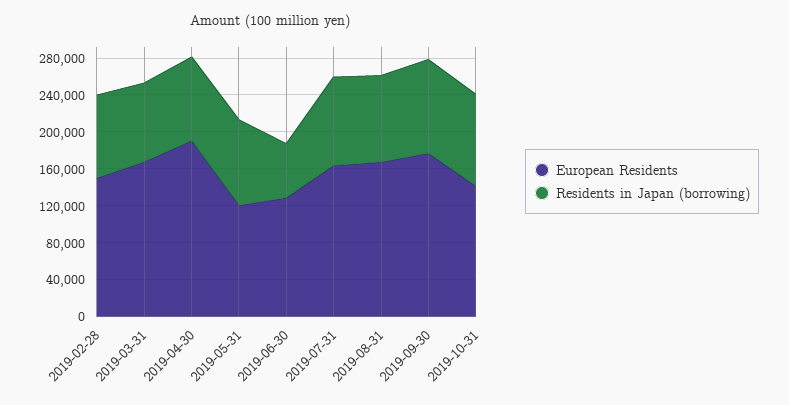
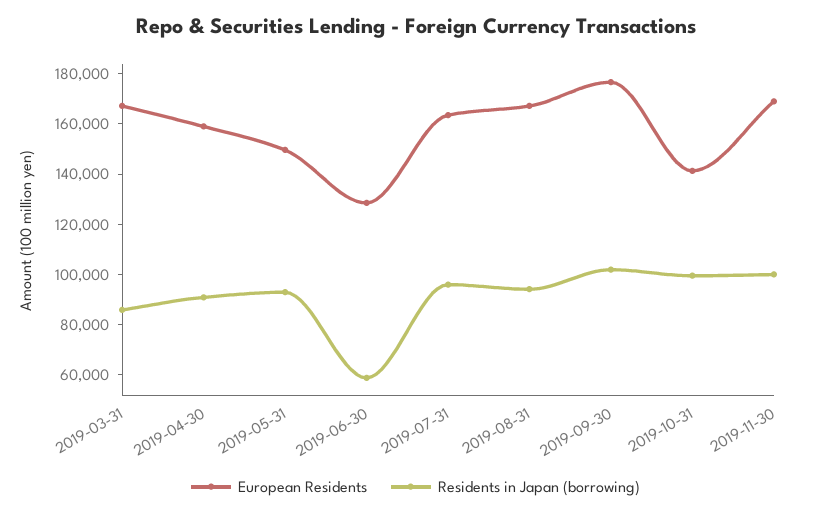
European Residents, 2019-02-28: 150000 -> none
Residents in Japan (borrowing), 2019-02-28: 90000 -> none
European Residents, 2019-04-30: 190000 -> 160000
European Residents, 2019-05-31: 120000 -> 150000
European Residents, 2019-11-30: none -> 170000
Residents in Japan (borrowing), 2019-11-30: none -> 100000

